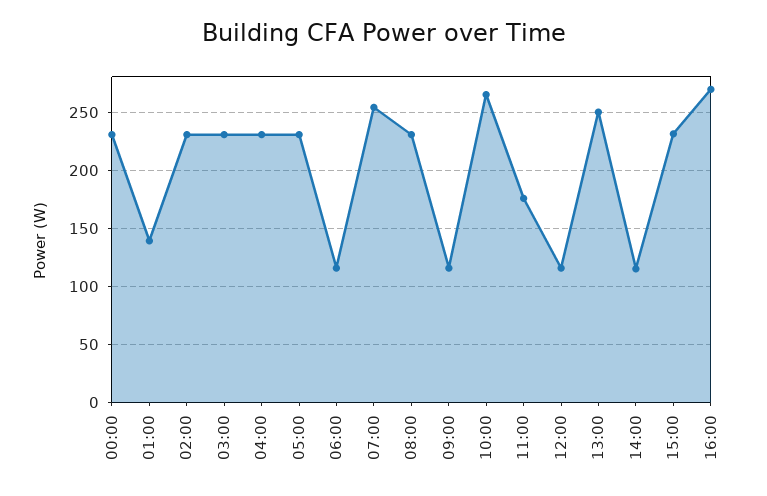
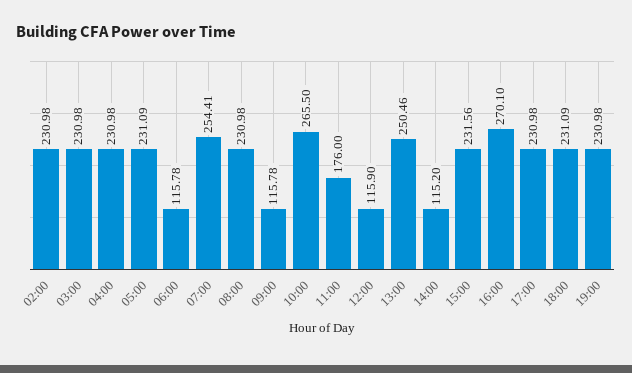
00:00: 230 -> none
01:00: 140 -> none
17:00: none -> 230.98
18:00: none -> 231.09
19:00: none -> 230.98

